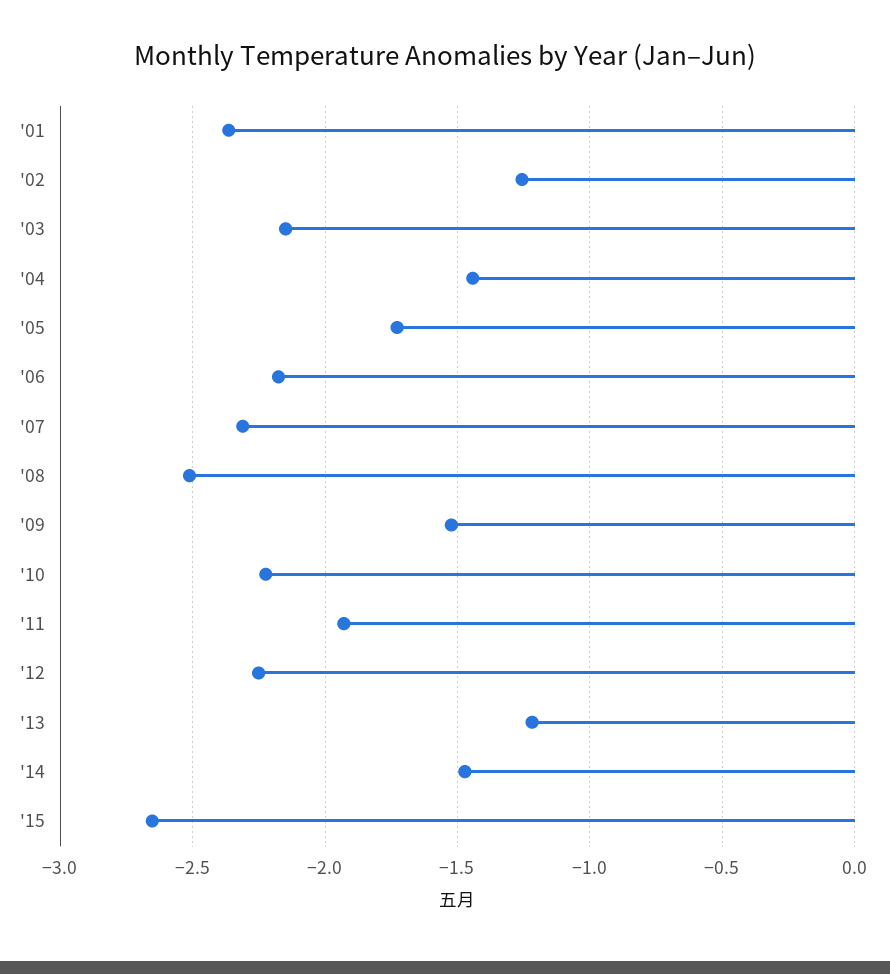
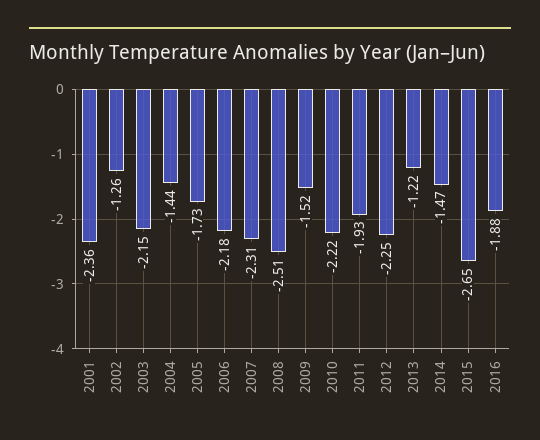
2016: none -> -1.88

